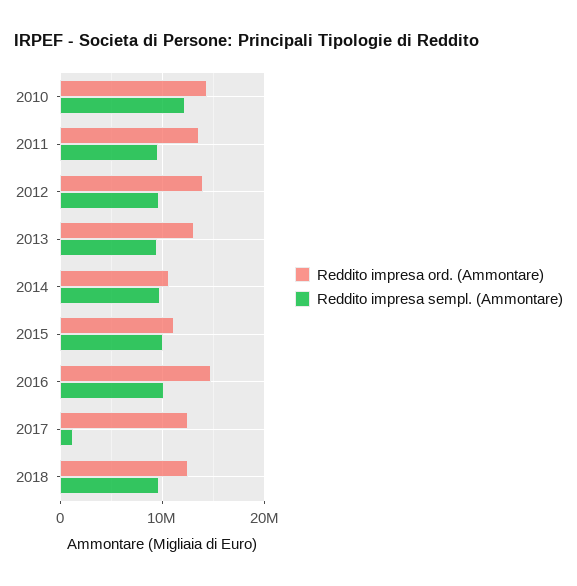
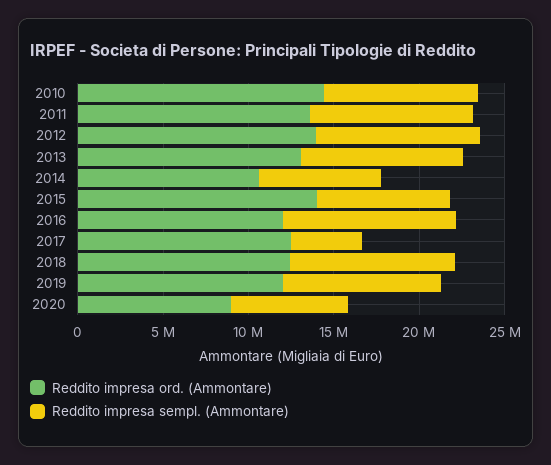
Reddito impresa sempl. (Ammontare), 2010: 12000000 -> 9000000
Reddito impresa sempl. (Ammontare), 2014: 10000000 -> 7000000
Reddito impresa ord. (Ammontare), 2015: 11000000 -> 14000000
Reddito impresa sempl. (Ammontare), 2015: 10000000 -> 8000000
Reddito impresa ord. (Ammontare), 2016: 15000000 -> 12000000
Reddito impresa sempl. (Ammontare), 2017: 1000000 -> 4000000
Reddito impresa ord. (Ammontare), 2019: none -> 12000000
Reddito impresa sempl. (Ammontare), 2019: none -> 9000000
Reddito impresa ord. (Ammontare), 2020: none -> 9000000
Reddito impresa sempl. (Ammontare), 2020: none -> 7000000

